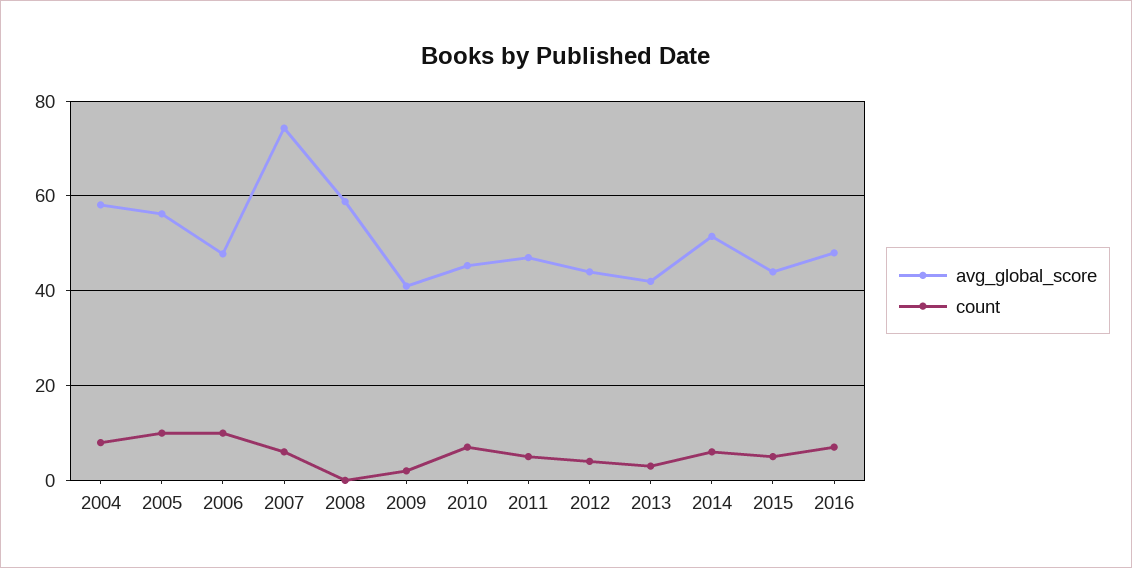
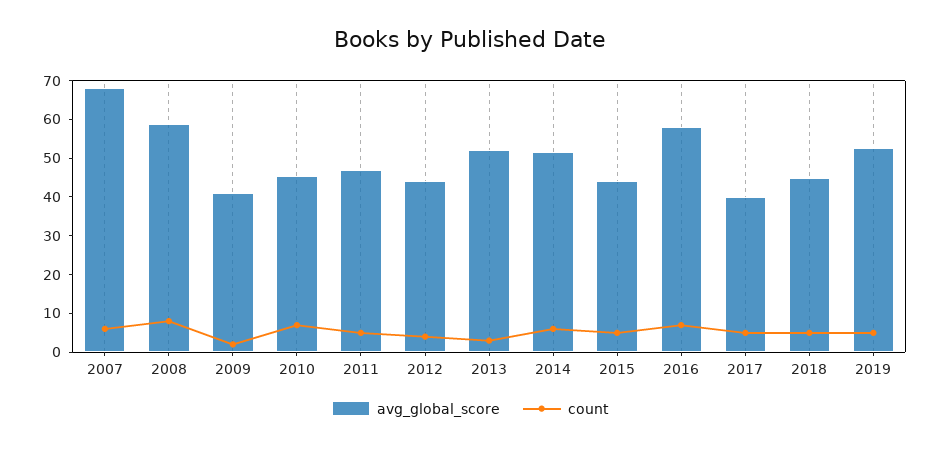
avg_global_score, 2004: 58 -> none
count, 2004: 8 -> none
avg_global_score, 2005: 56 -> none
count, 2005: 10 -> none
avg_global_score, 2006: 48 -> none
count, 2006: 10 -> none
avg_global_score, 2007: 74 -> 67.5
count, 2008: 0 -> 7.5
avg_global_score, 2013: 42 -> 52.5
avg_global_score, 2016: 48 -> 57.5
avg_global_score, 2017: none -> 40
count, 2017: none -> 5
avg_global_score, 2018: none -> 45
count, 2018: none -> 5
avg_global_score, 2019: none -> 52.5
count, 2019: none -> 5

